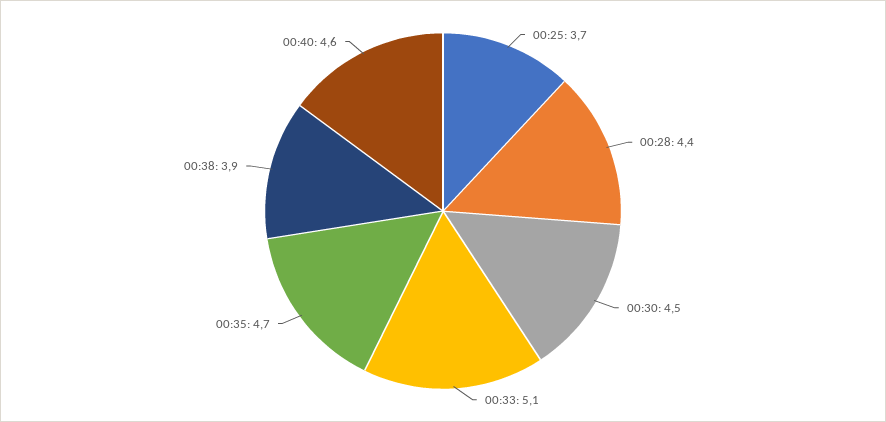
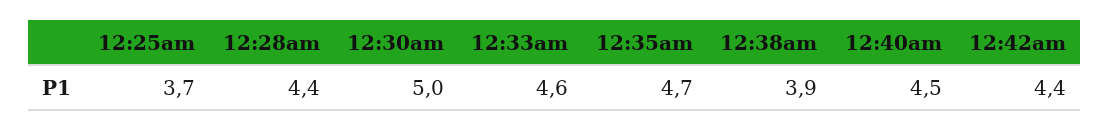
00:30: 4.5 -> 5
00:33: 5.1 -> 4.6
00:40: 4.6 -> 4.5
12:42am: none -> 4.4

